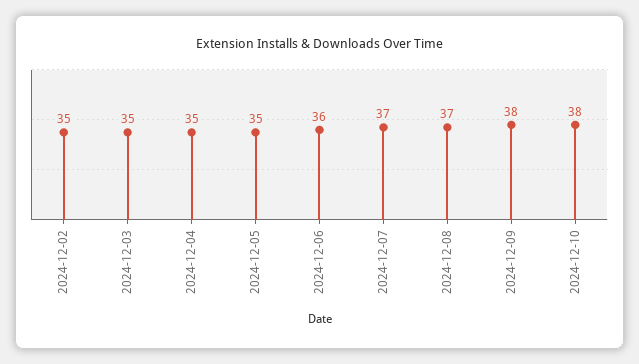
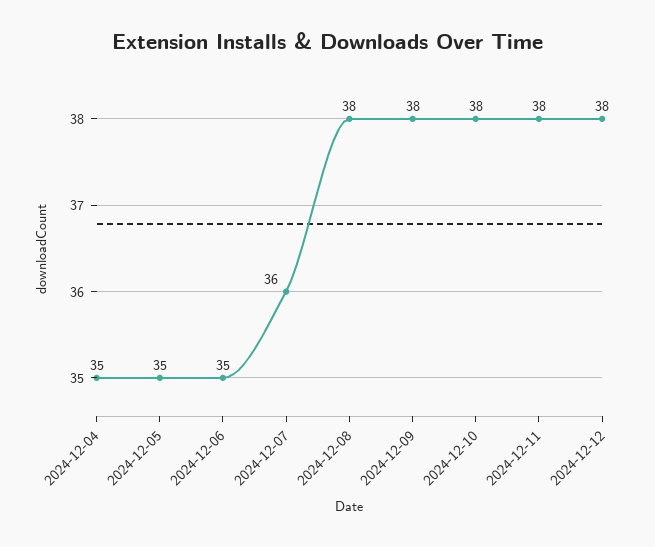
2024-12-02: 35 -> none
2024-12-03: 35 -> none
2024-12-06: 36 -> 35
2024-12-07: 37 -> 36
2024-12-08: 37 -> 38
2024-12-11: none -> 38
2024-12-12: none -> 38

